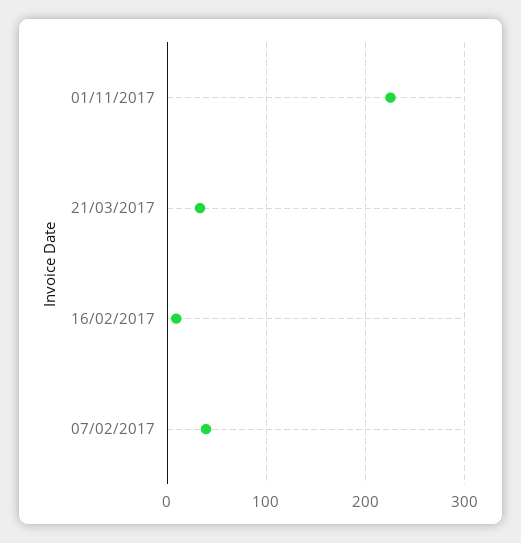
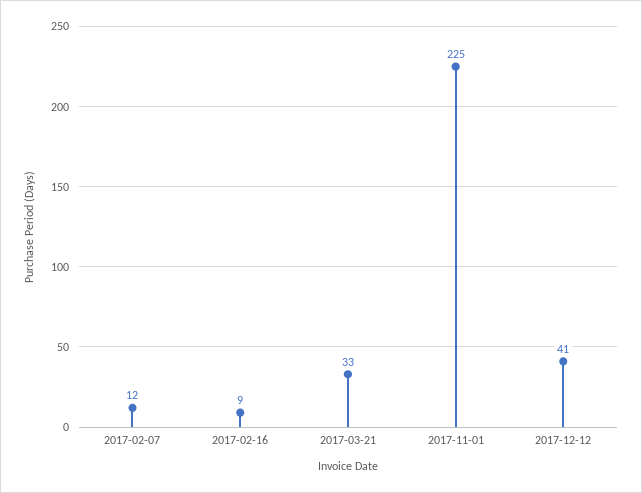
07/02/2017: 40 -> 12
2017-12-12: none -> 41

